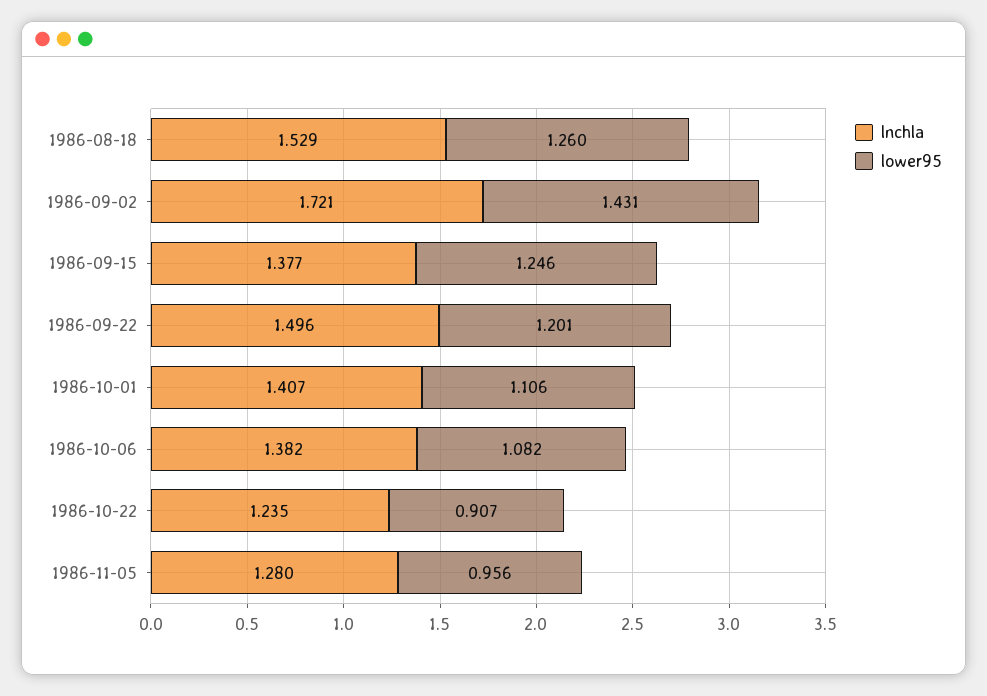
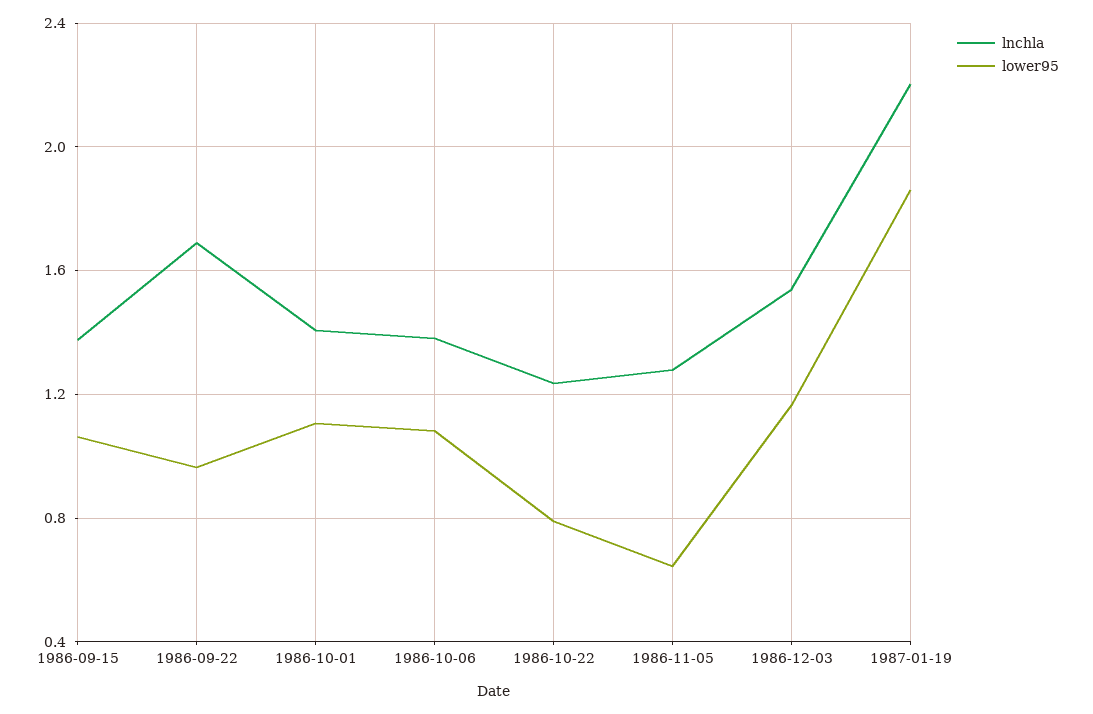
lnchla, 1986-08-18: 1.529 -> none
lower95, 1986-08-18: 1.26 -> none
lnchla, 1986-09-02: 1.721 -> none
lower95, 1986-09-02: 1.431 -> none
lower95, 1986-09-15: 1.246 -> 1.05
lnchla, 1986-09-22: 1.496 -> 1.7
lower95, 1986-09-22: 1.201 -> 0.95
lower95, 1986-10-22: 0.907 -> 0.8
lower95, 1986-11-05: 0.956 -> 0.65
lnchla, 1986-12-03: none -> 1.55
lower95, 1986-12-03: none -> 1.15
lnchla, 1987-01-19: none -> 2.2
lower95, 1987-01-19: none -> 1.85

